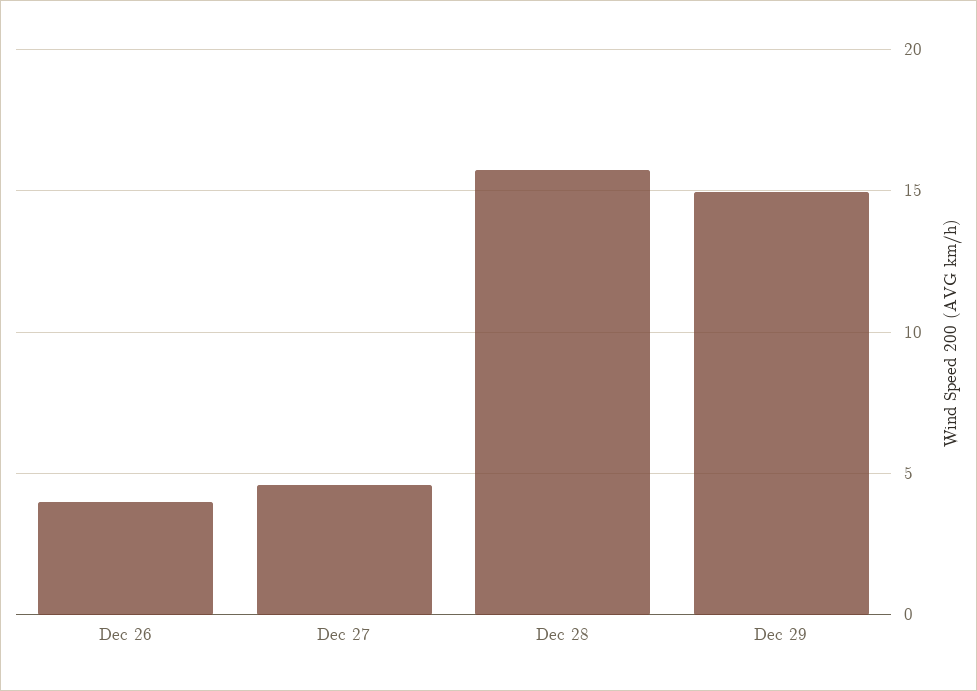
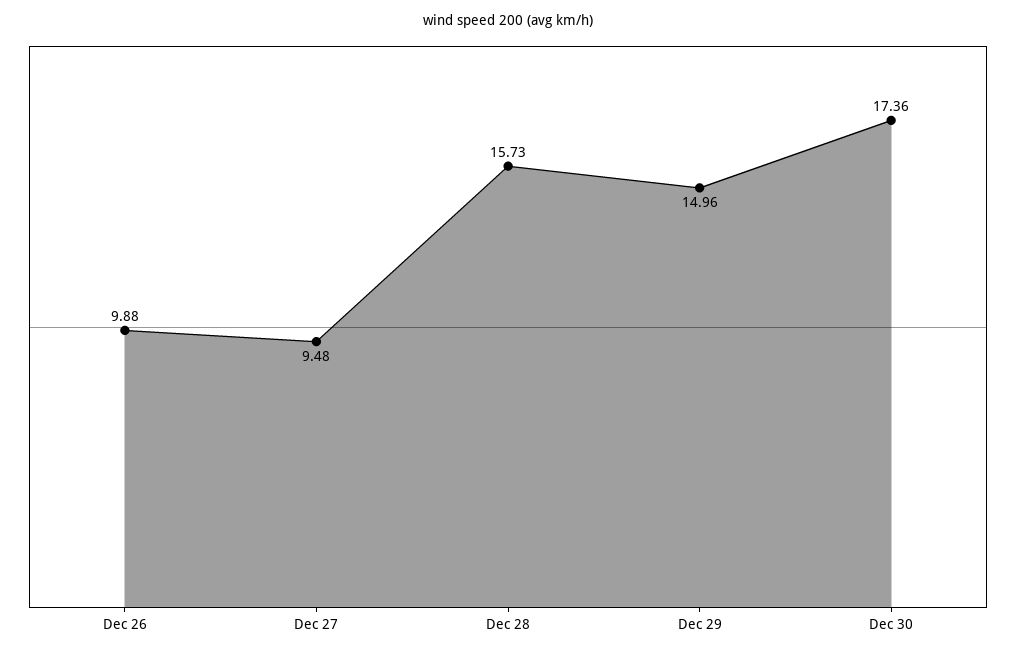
Dec 26: 4 -> 9.88
Dec 27: 4.5 -> 9.48
Dec 30: none -> 17.36

